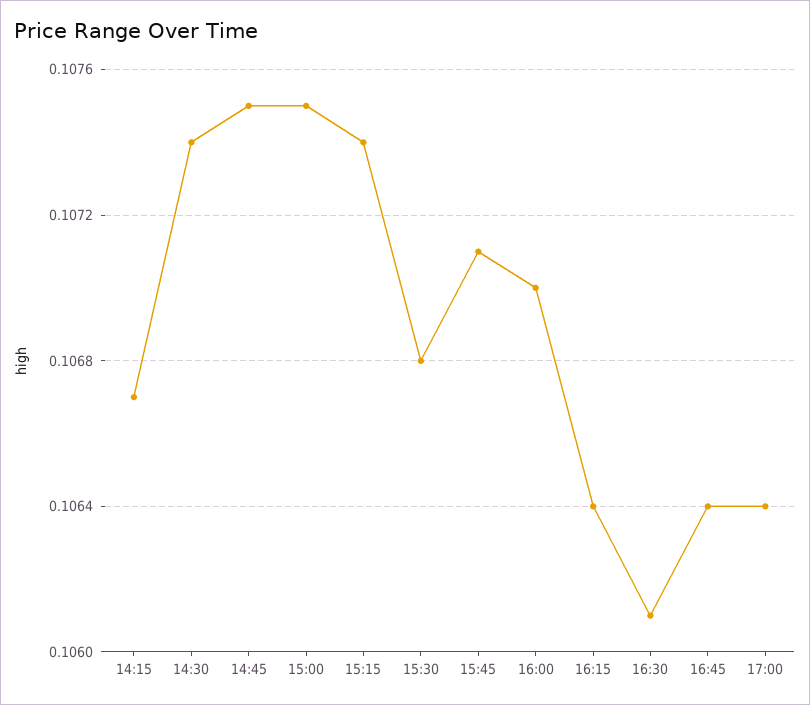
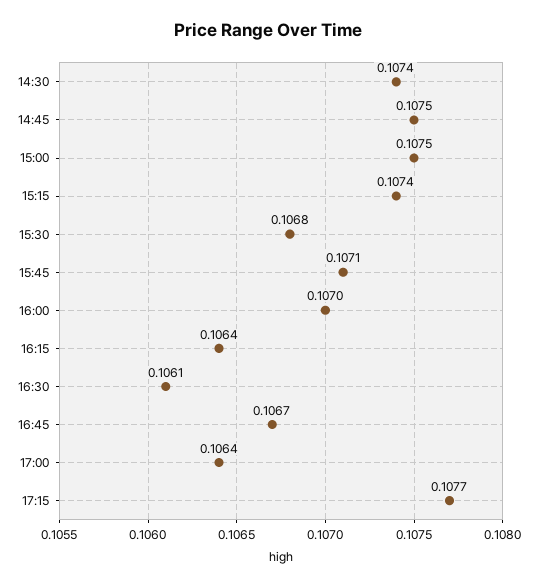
14:15: 0.1067 -> none
16:45: 0.1064 -> 0.1067
17:15: none -> 0.1077

